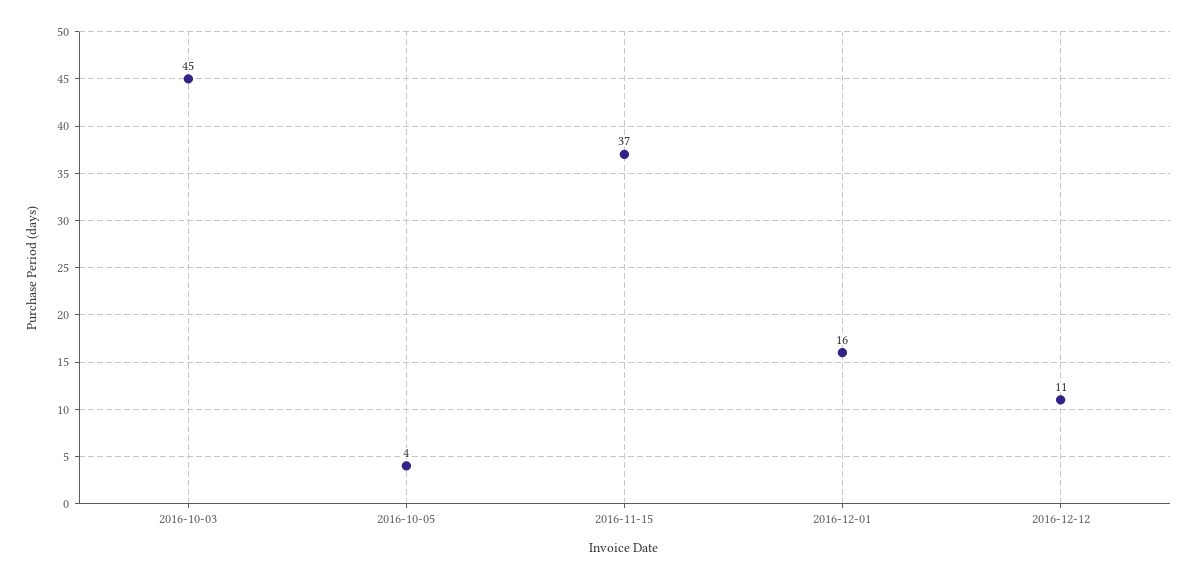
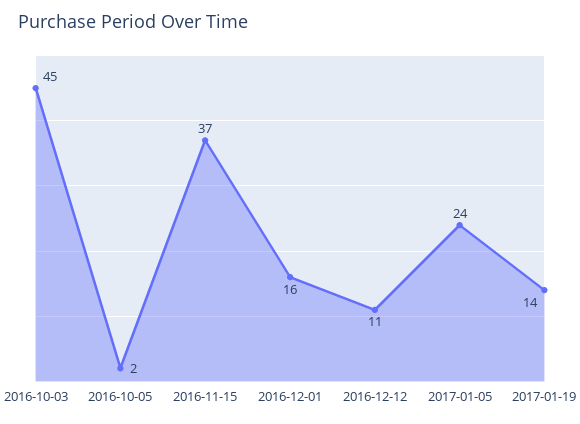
2016-10-05: 4 -> 2
2017-01-05: none -> 24
2017-01-19: none -> 14

